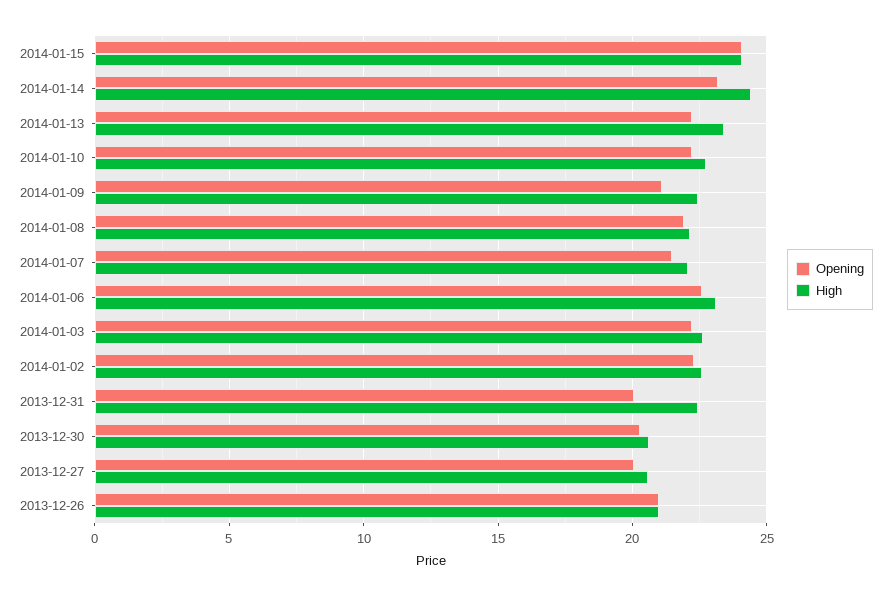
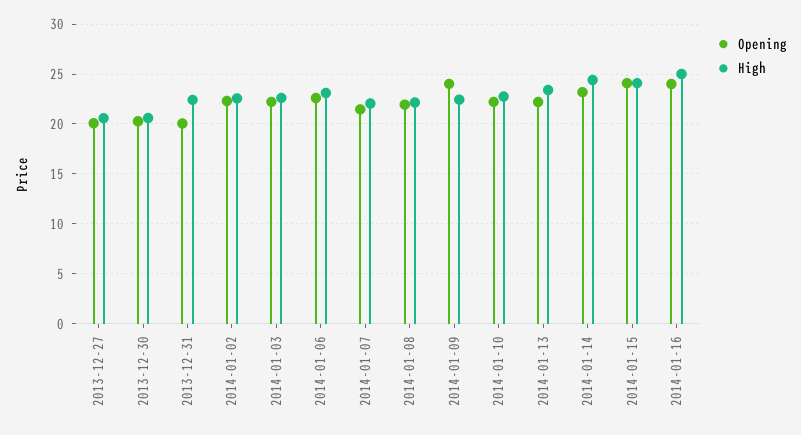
Opening, 2014-01-09: 21 -> 24
Opening, 2013-12-26: 21 -> none
High, 2013-12-26: 21 -> none
Opening, 2014-01-16: none -> 24
High, 2014-01-16: none -> 25

